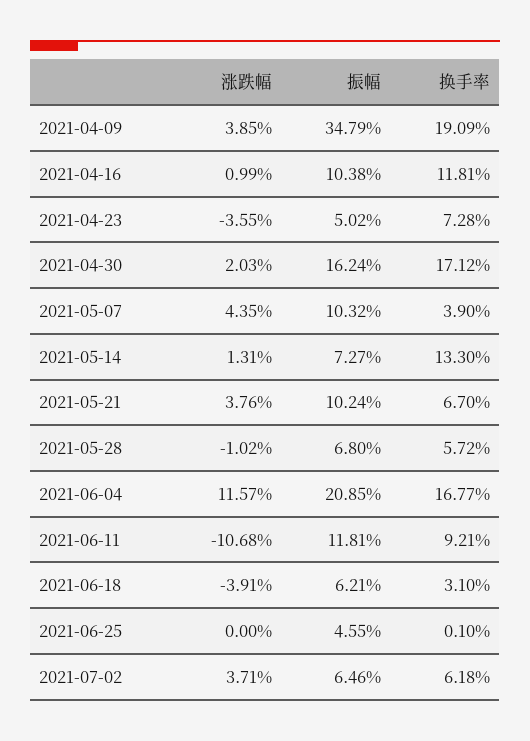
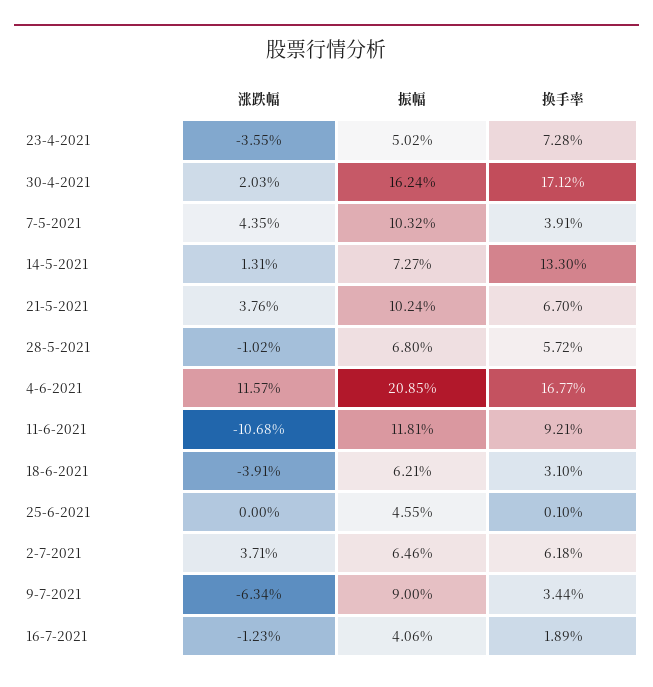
涨跌幅, 2021-04-09: 3.85 -> none
振幅, 2021-04-09: 34.79 -> none
换手率, 2021-04-09: 19.09 -> none
涨跌幅, 2021-04-16: 0.99 -> none
振幅, 2021-04-16: 10.38 -> none
换手率, 2021-04-16: 11.81 -> none
换手率, 2021-05-07: 3.9 -> 3.91
涨跌幅, 9-7-2021: none -> -6.34
振幅, 9-7-2021: none -> 9
换手率, 9-7-2021: none -> 3.44
涨跌幅, 16-7-2021: none -> -1.23
振幅, 16-7-2021: none -> 4.06
换手率, 16-7-2021: none -> 1.89

